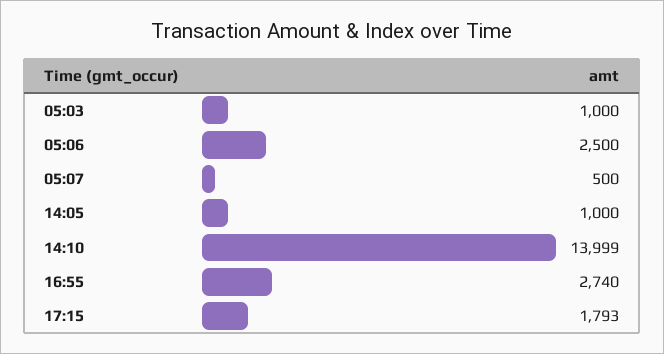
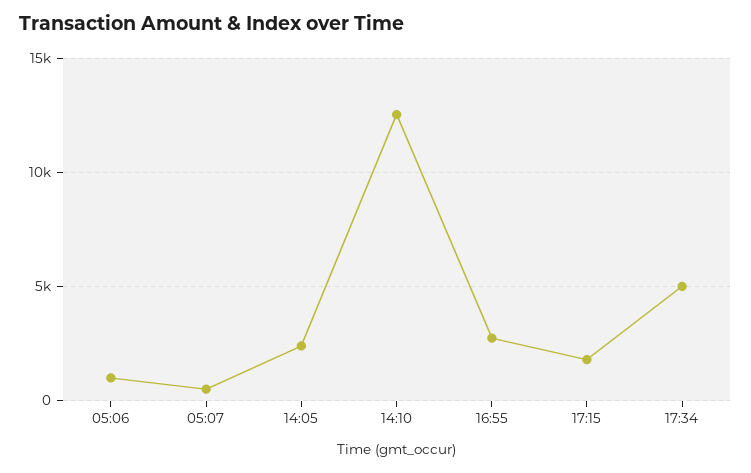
05:03: 1000 -> none
05:06: 2500 -> 1000
14:05: 1000 -> 2500
14:10: 13999 -> 12500
17:34: none -> 5000

